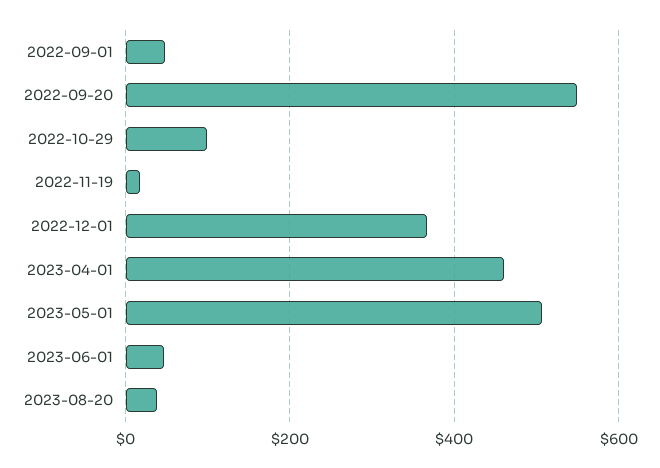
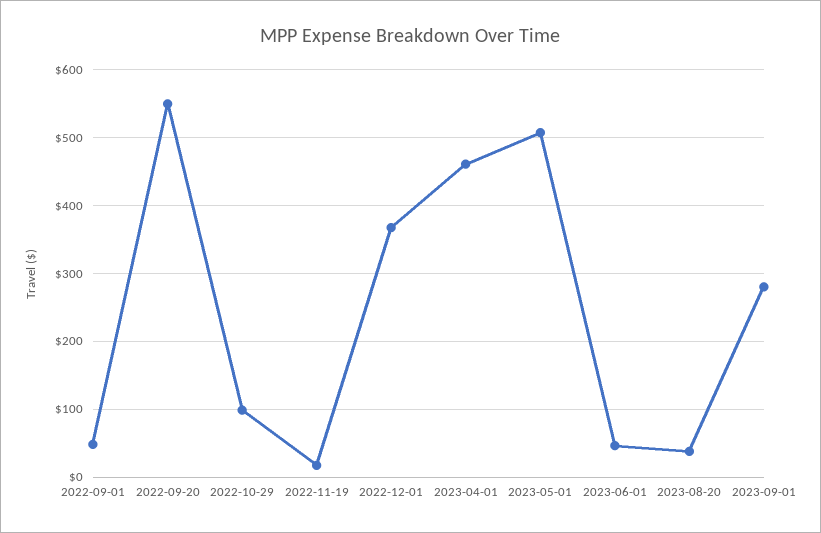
2023-09-01: none -> 280

